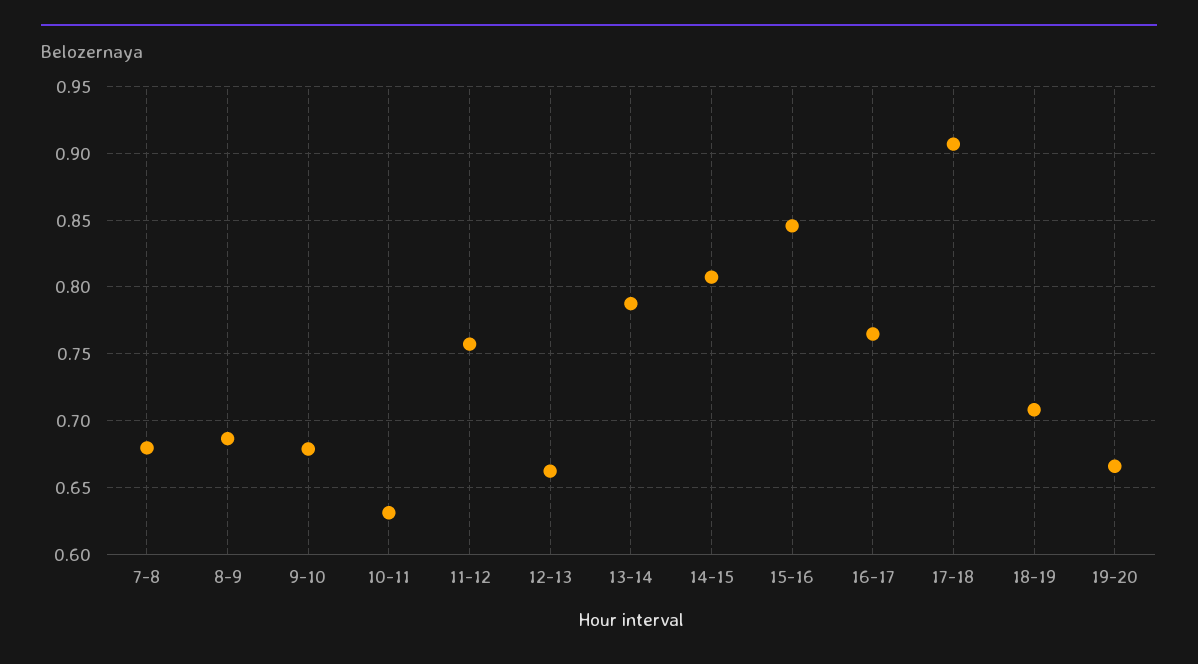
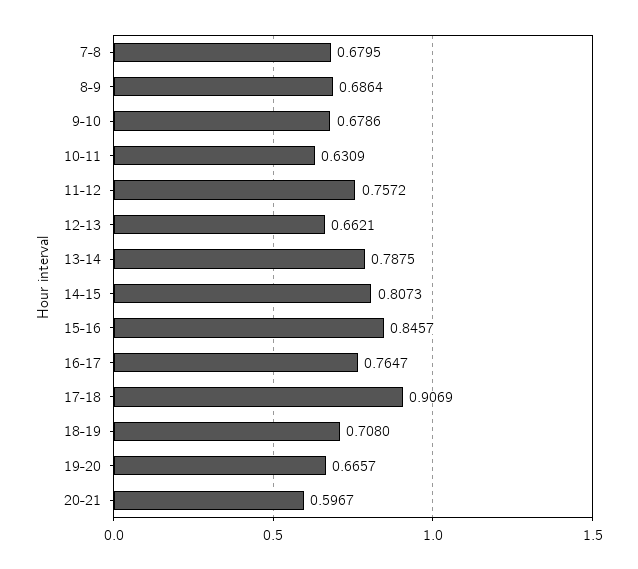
20-21: none -> 0.5967

